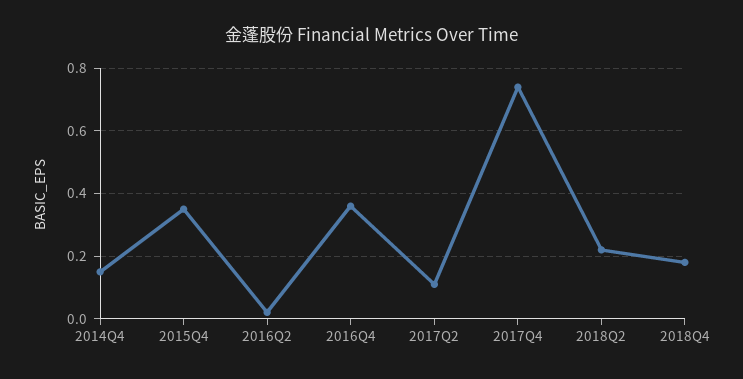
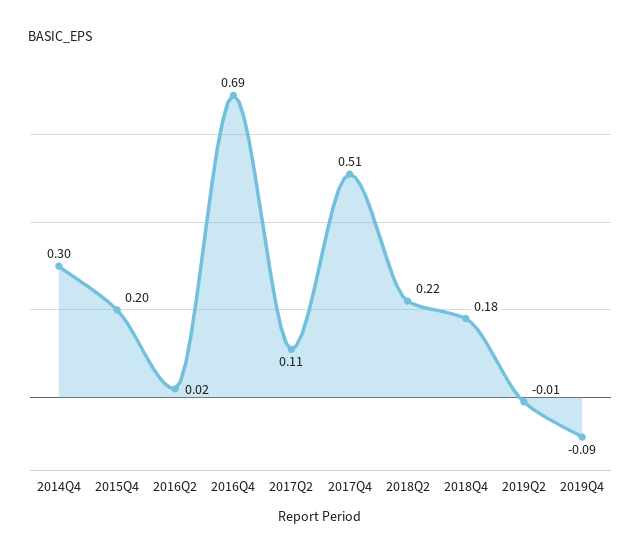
2014Q4: 0.15 -> 0.3
2015Q4: 0.35 -> 0.2
2016Q4: 0.35 -> 0.69
2017Q4: 0.75 -> 0.51
2019Q2: none -> -0.01
2019Q4: none -> -0.09

